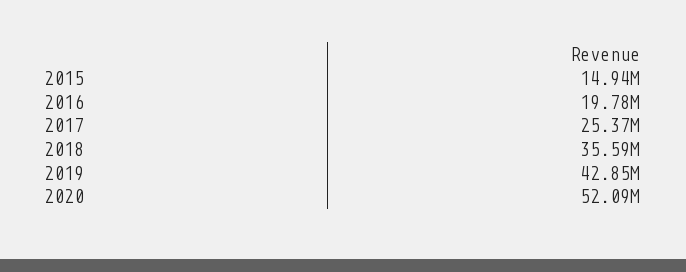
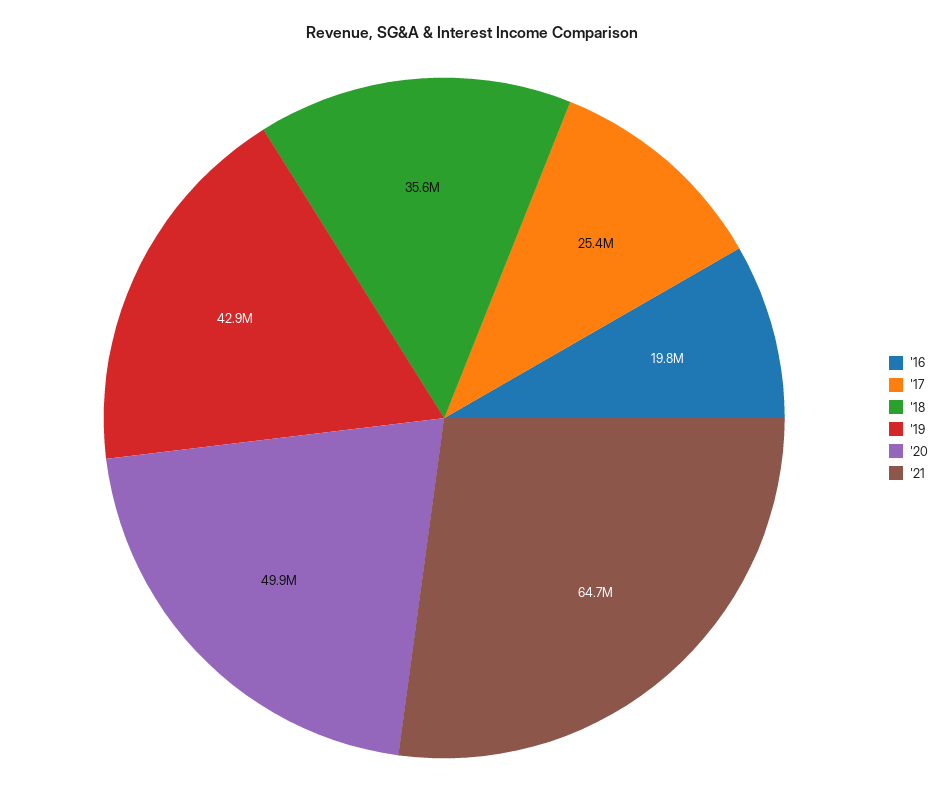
2015: 14940000 -> none
2020: 52090000 -> 49900000
'21: none -> 64700000

